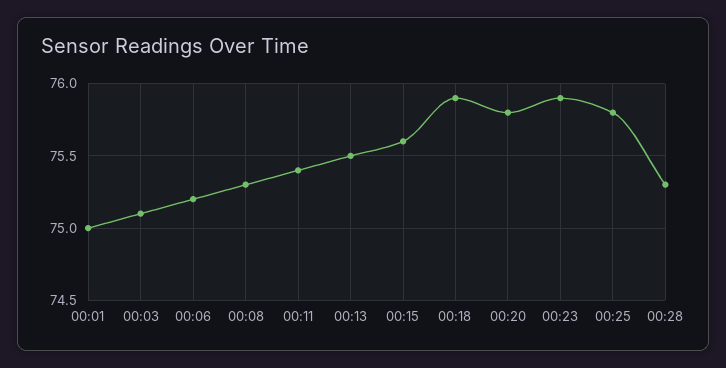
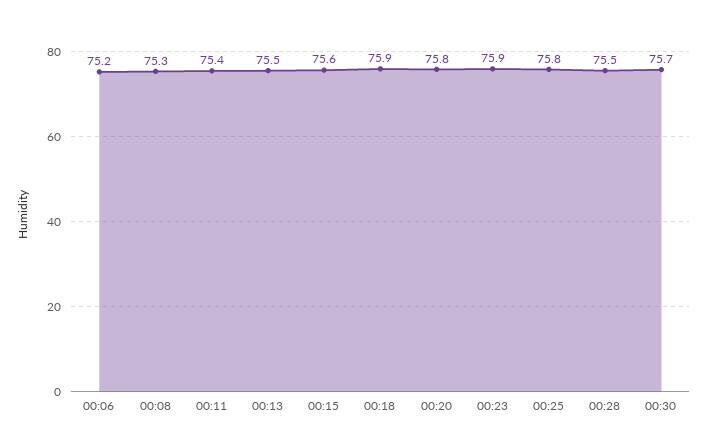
00:01: 75 -> none
00:03: 75.1 -> none
00:28: 75.3 -> 75.5
00:30: none -> 75.7

